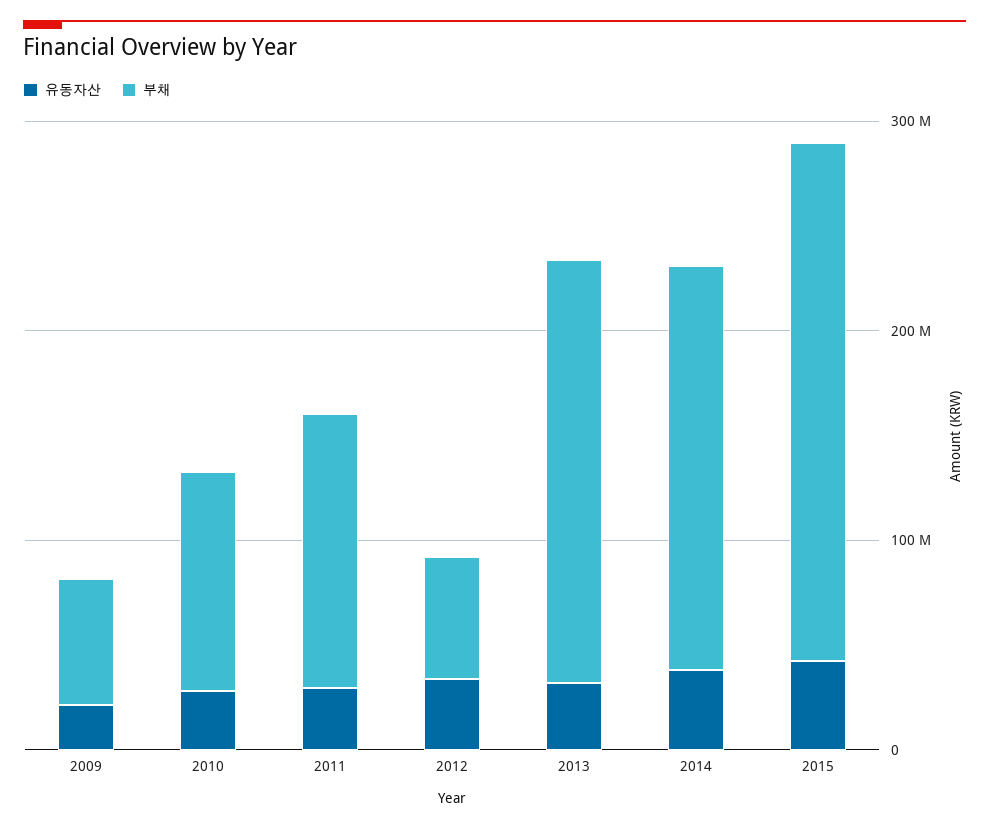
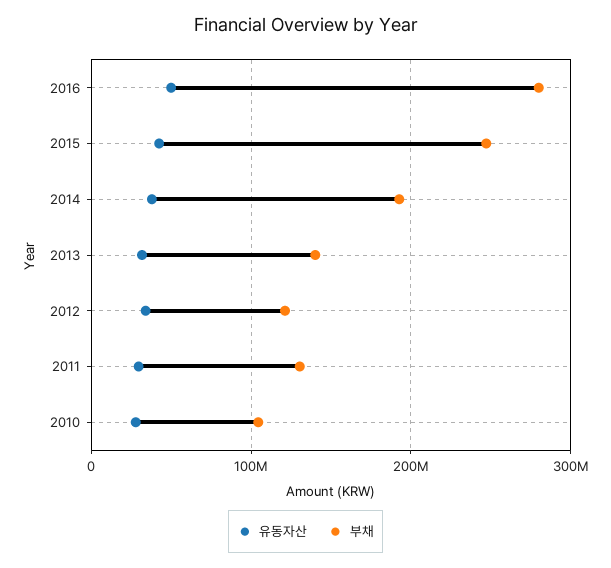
유동자산, 2009: 20000000 -> none
부채, 2009: 60000000 -> none
부채, 2012: 60000000 -> 120000000
부채, 2013: 200000000 -> 140000000
유동자산, 2016: none -> 50000000
부채, 2016: none -> 280000000

